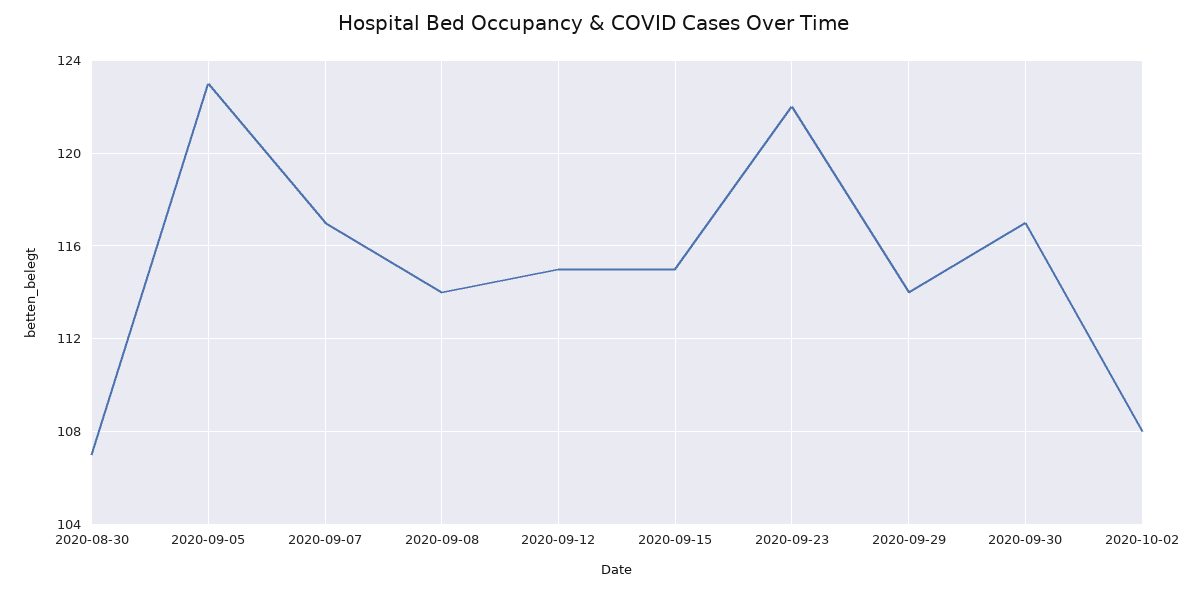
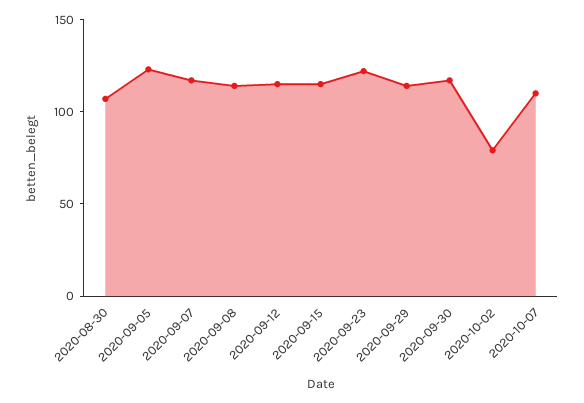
2020-10-02: 108 -> 80
2020-10-07: none -> 110

